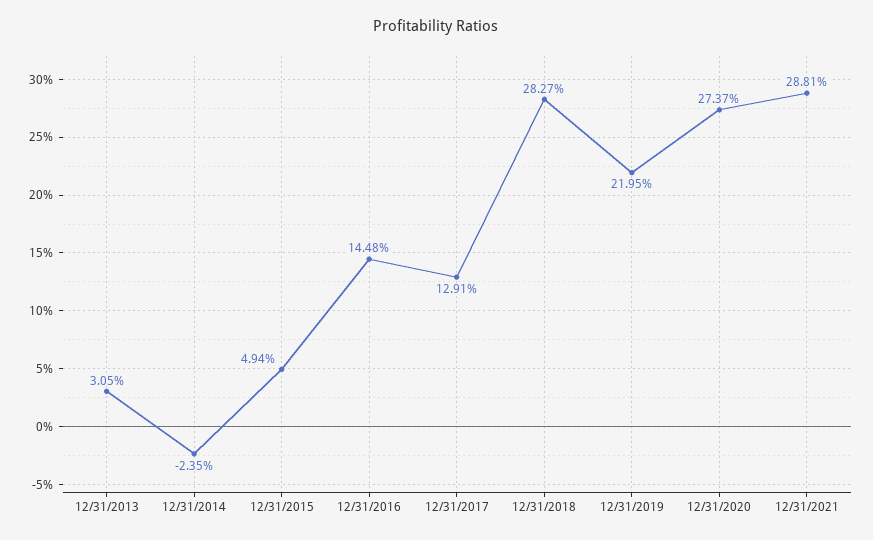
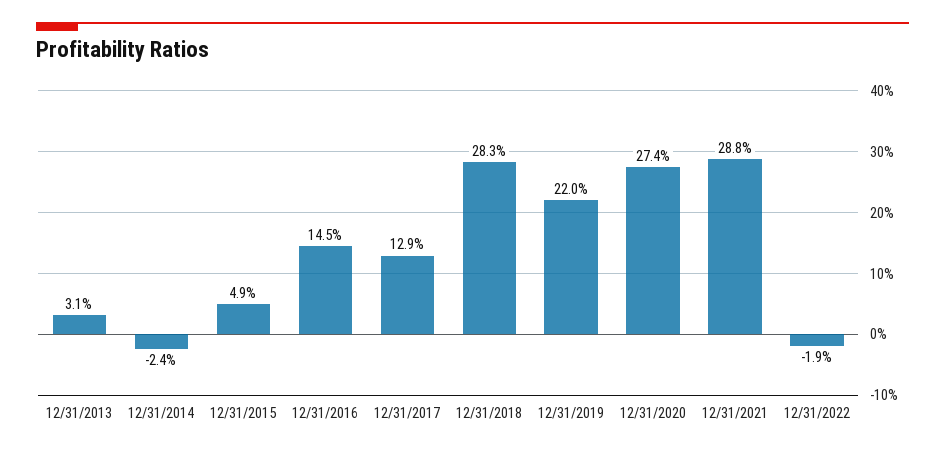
12/31/2022: none -> -1.9

